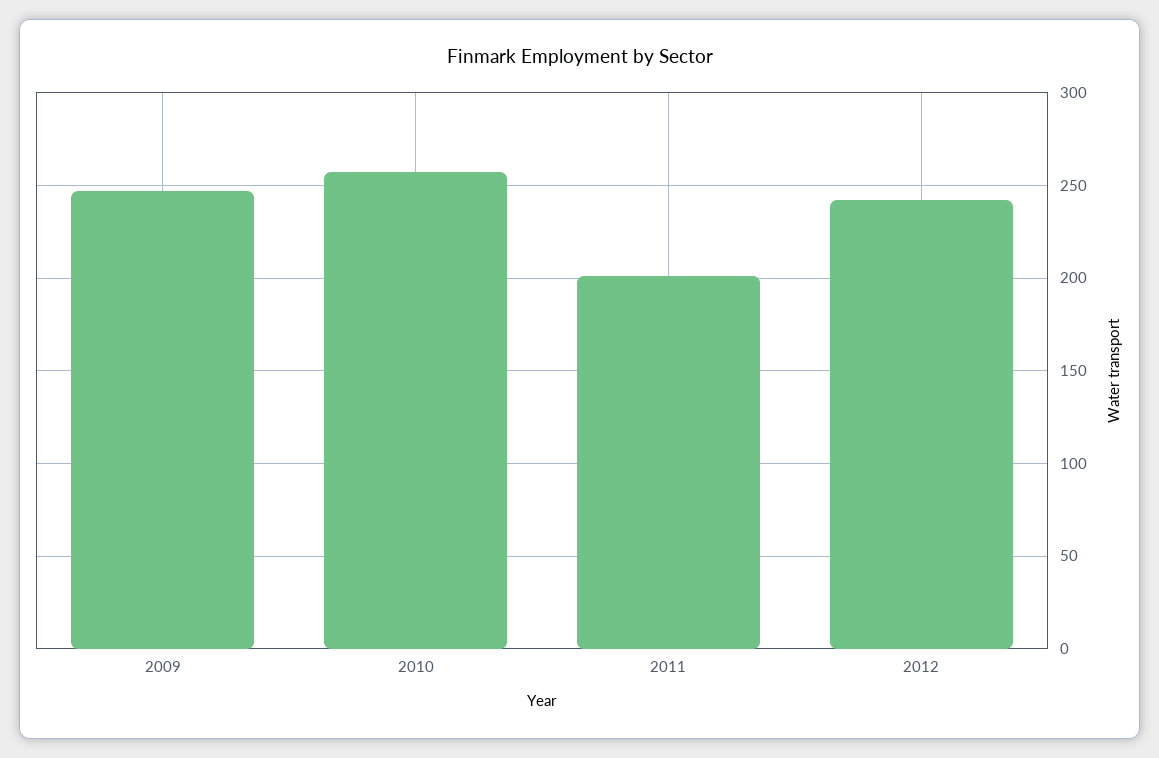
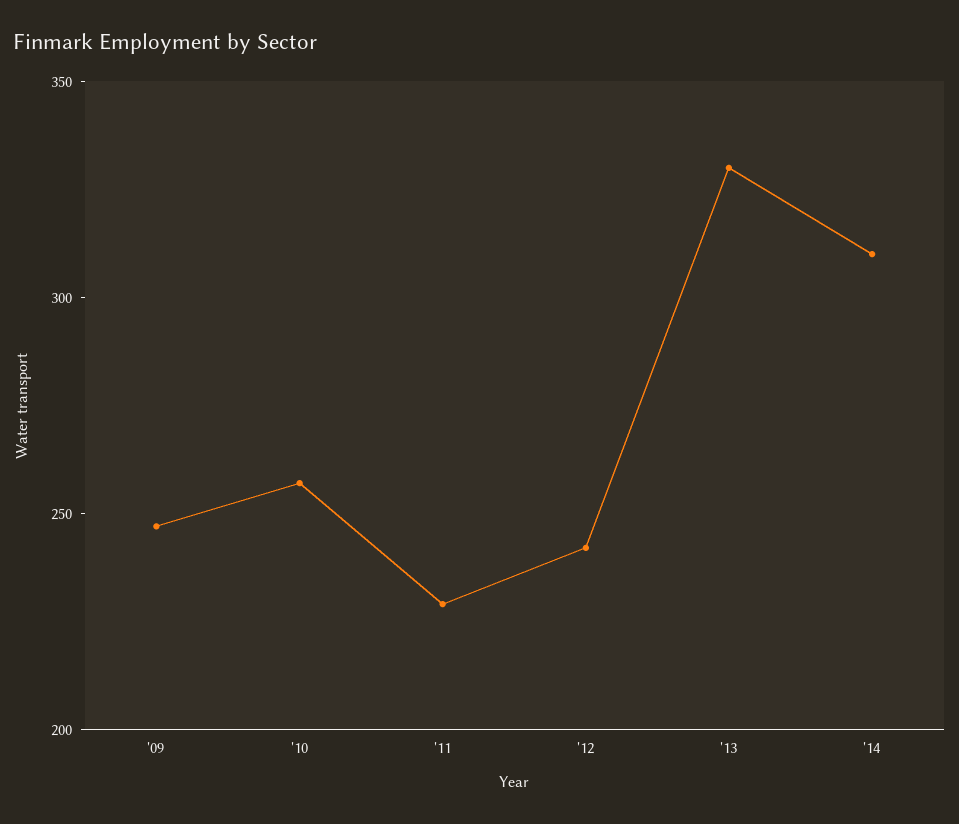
2011: 200 -> 230
'13: none -> 330
'14: none -> 310

